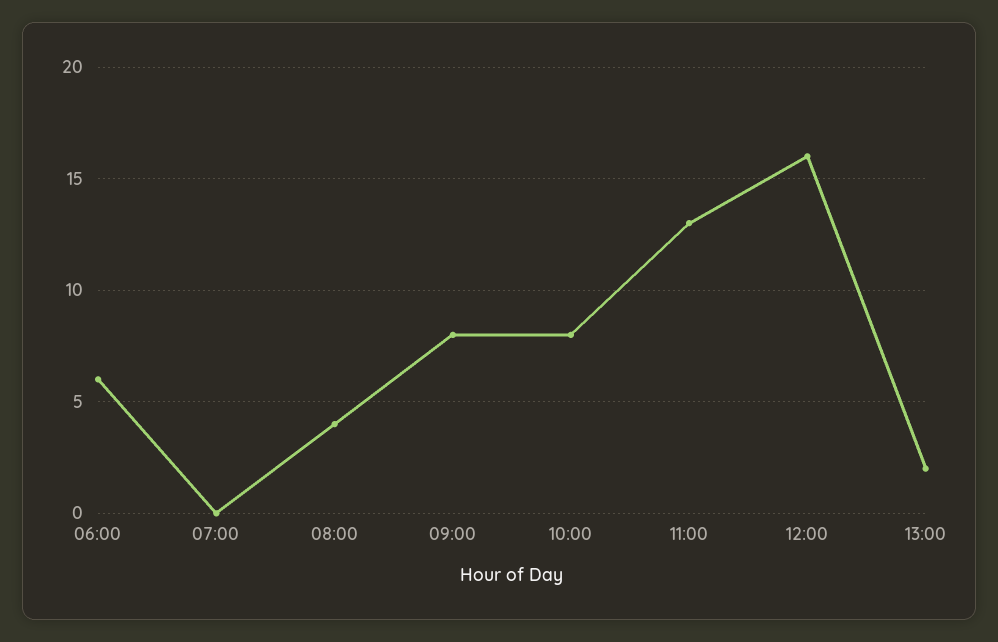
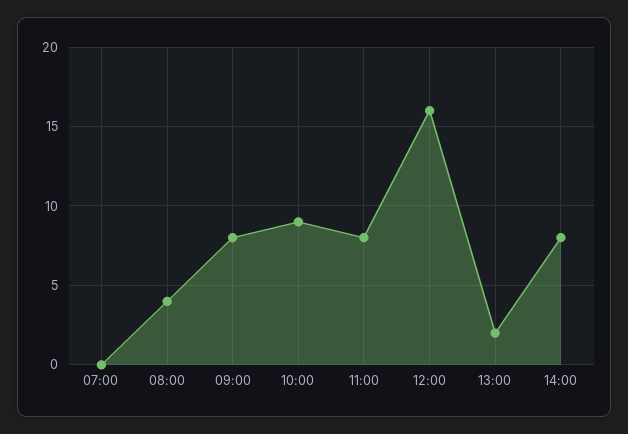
06:00: 6 -> none
10:00: 8 -> 9
11:00: 13 -> 8
14:00: none -> 8

